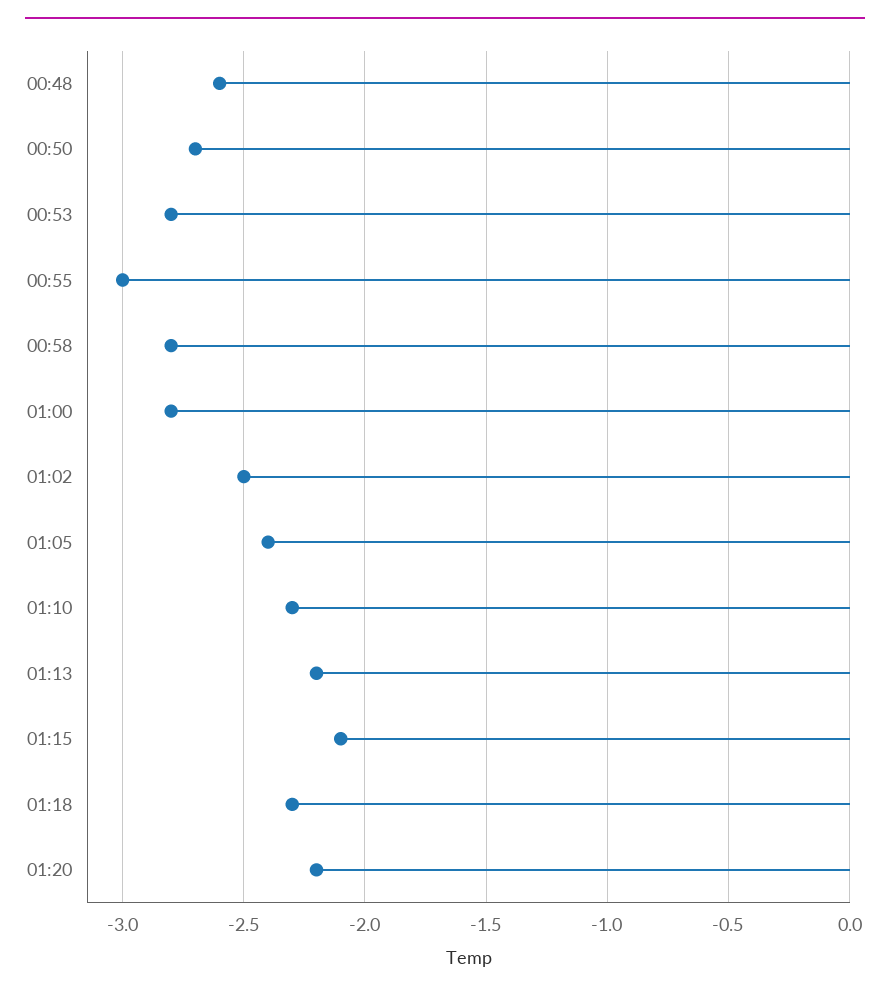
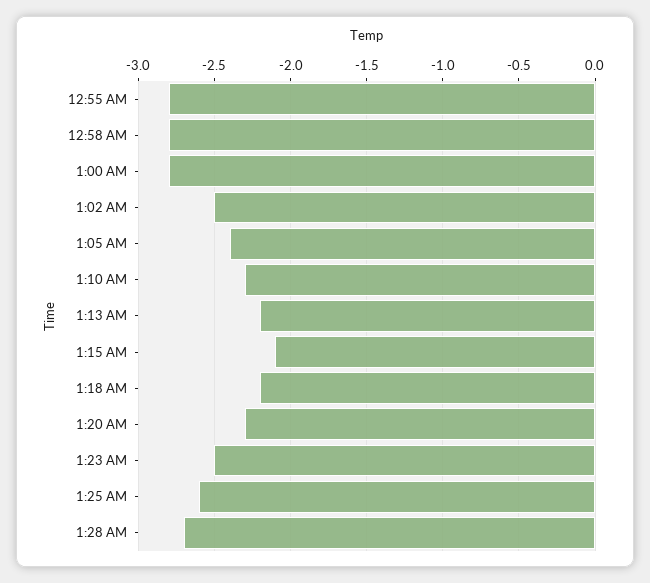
00:48: -2.6 -> none
00:50: -2.7 -> none
00:53: -2.8 -> none
00:55: -3 -> -2.8
01:18: -2.3 -> -2.2
01:20: -2.2 -> -2.3
1:23 AM: none -> -2.5
1:25 AM: none -> -2.6
1:28 AM: none -> -2.7

